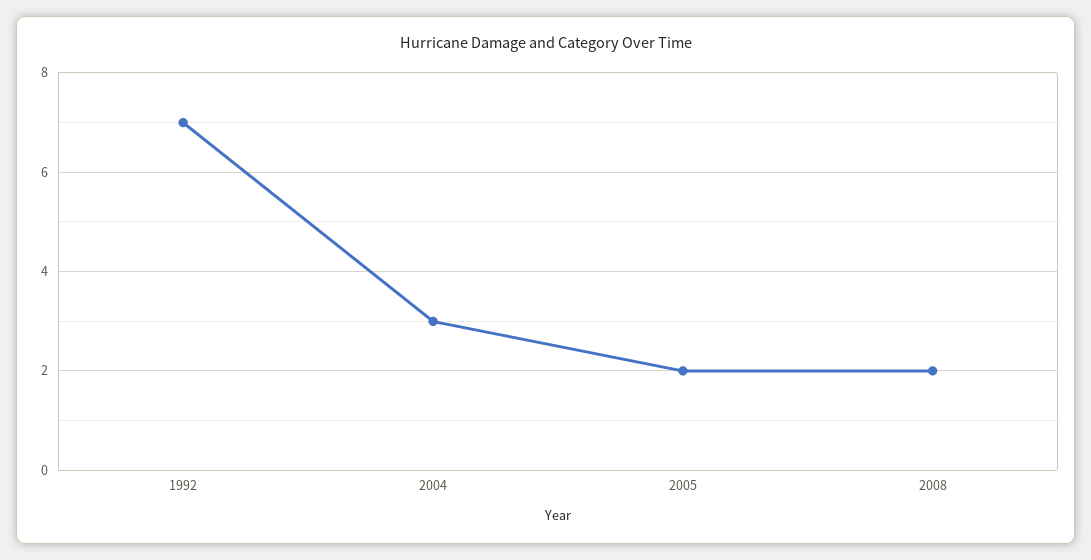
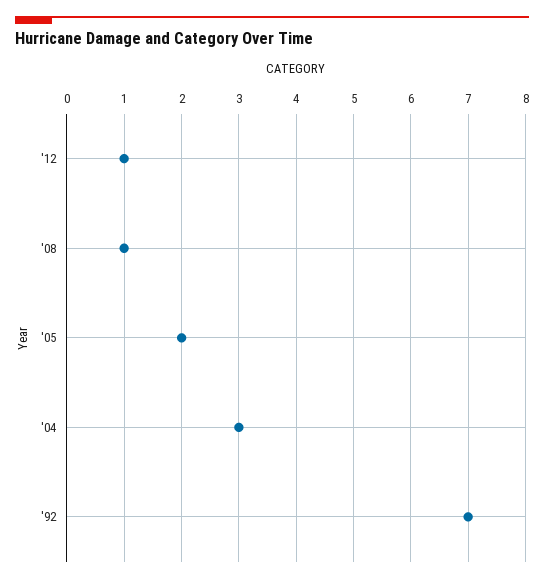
2008: 2 -> 1
'12: none -> 1

